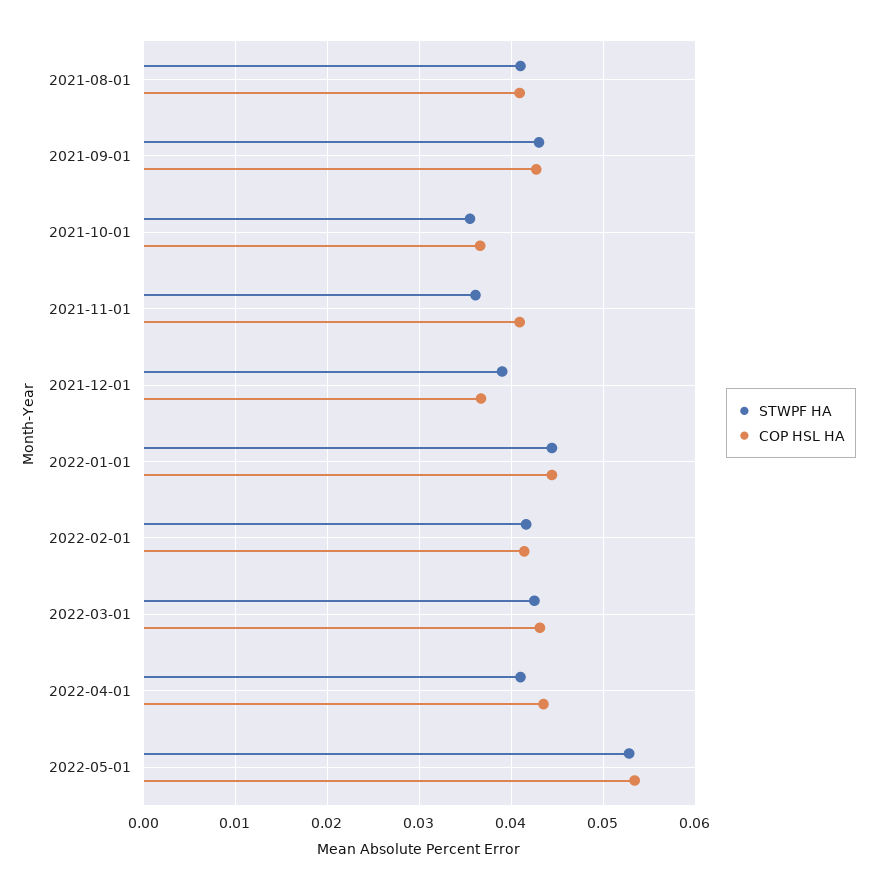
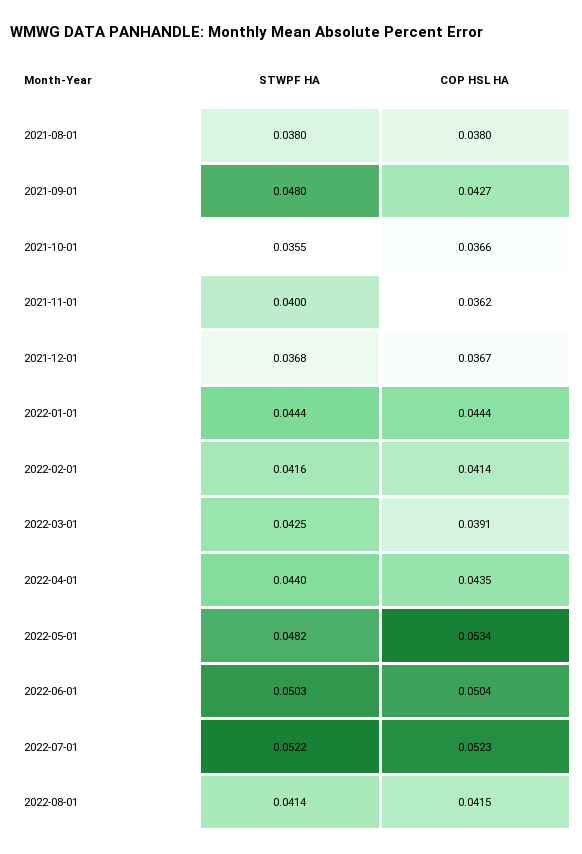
STWPF HA, 2021-08-01: 0.041 -> 0.038
COP HSL HA, 2021-08-01: 0.041 -> 0.038
STWPF HA, 2021-09-01: 0.043 -> 0.048
STWPF HA, 2021-11-01: 0.036 -> 0.04
COP HSL HA, 2021-11-01: 0.041 -> 0.0362
STWPF HA, 2021-12-01: 0.039 -> 0.0368
COP HSL HA, 2022-03-01: 0.043 -> 0.0391
STWPF HA, 2022-04-01: 0.041 -> 0.044
STWPF HA, 2022-05-01: 0.053 -> 0.0482
STWPF HA, 2022-06-01: none -> 0.0503
COP HSL HA, 2022-06-01: none -> 0.0504
STWPF HA, 2022-07-01: none -> 0.0522
COP HSL HA, 2022-07-01: none -> 0.0523
STWPF HA, 2022-08-01: none -> 0.0414
COP HSL HA, 2022-08-01: none -> 0.0415

